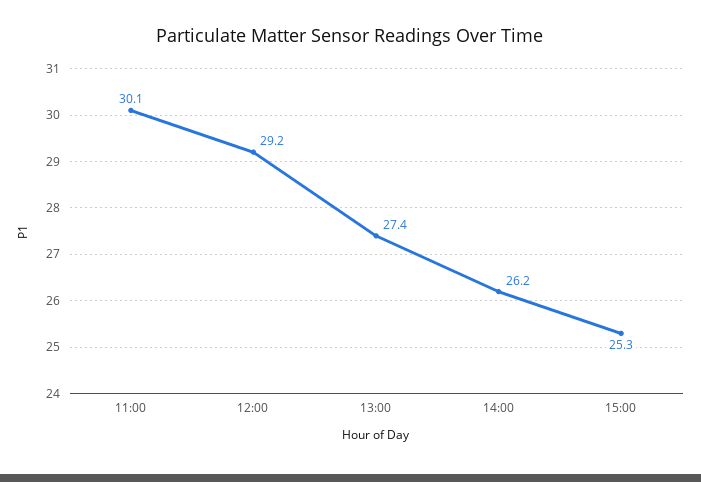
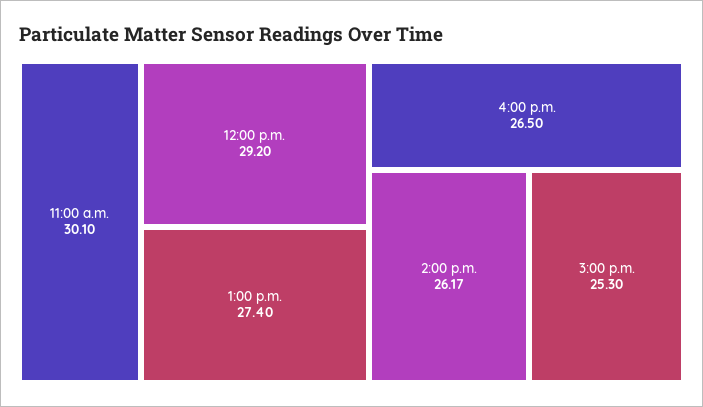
14:00: 26.2 -> 26.17
4:00 p.m.: none -> 26.5

